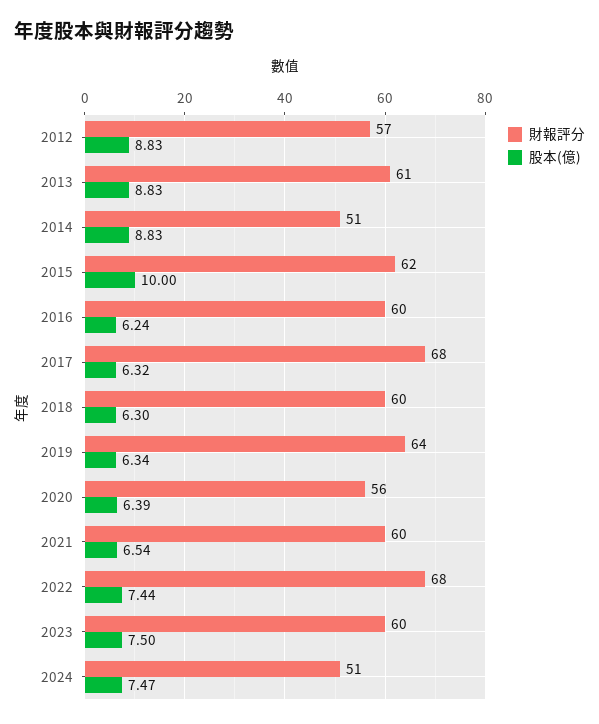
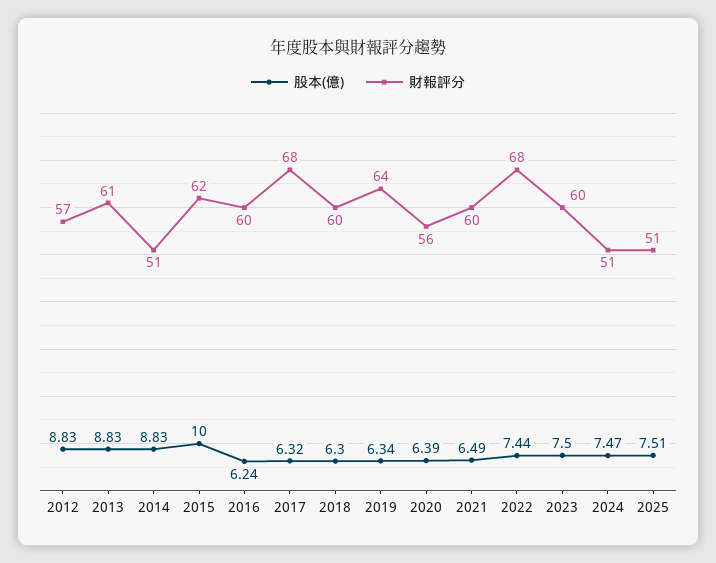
股本(億), 2021: 6.54 -> 6.49
股本(億), 2025: none -> 7.51
財報評分, 2025: none -> 51

